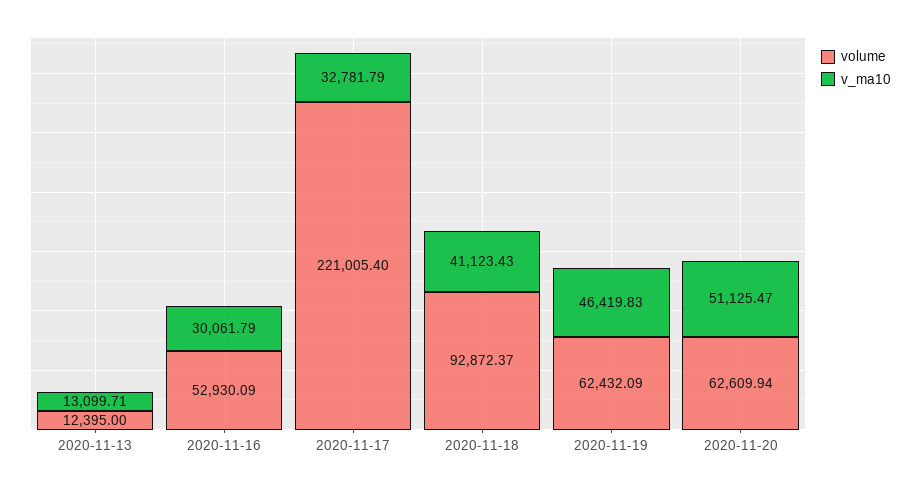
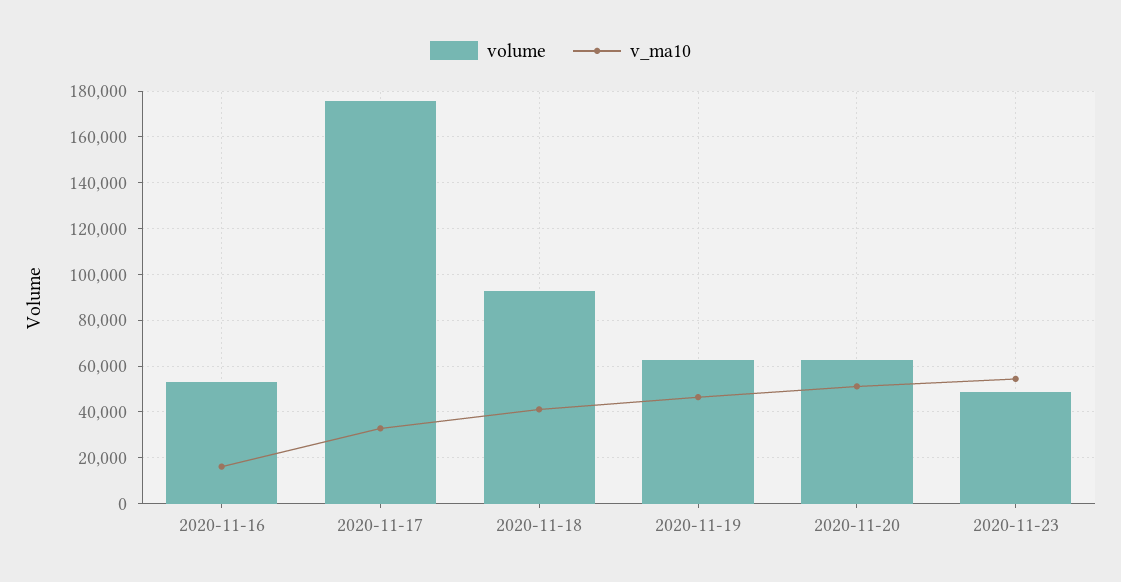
volume, 2020-11-13: 12395 -> none
v_ma10, 2020-11-13: 13099.71 -> none
v_ma10, 2020-11-16: 30061.79 -> 15000
volume, 2020-11-17: 221005.4 -> 175000
volume, 2020-11-23: none -> 50000
v_ma10, 2020-11-23: none -> 55000

